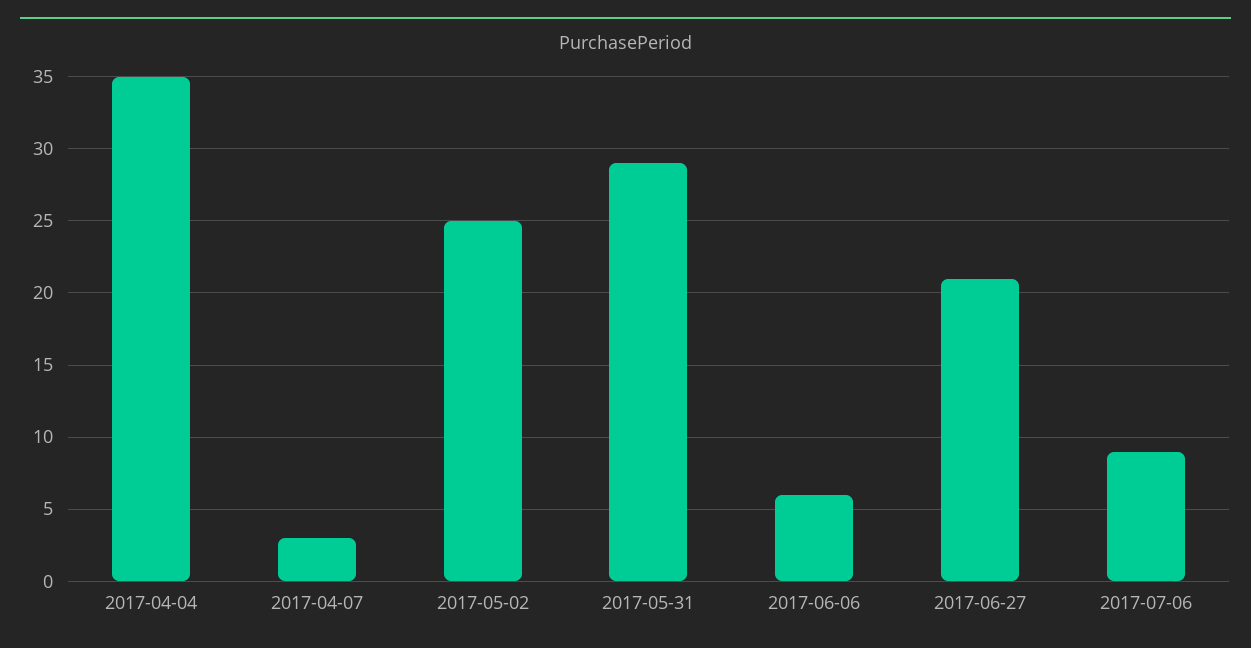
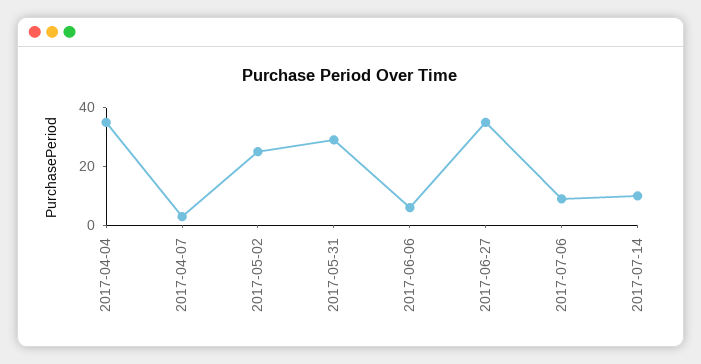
2017-06-27: 21 -> 35
2017-07-14: none -> 10

